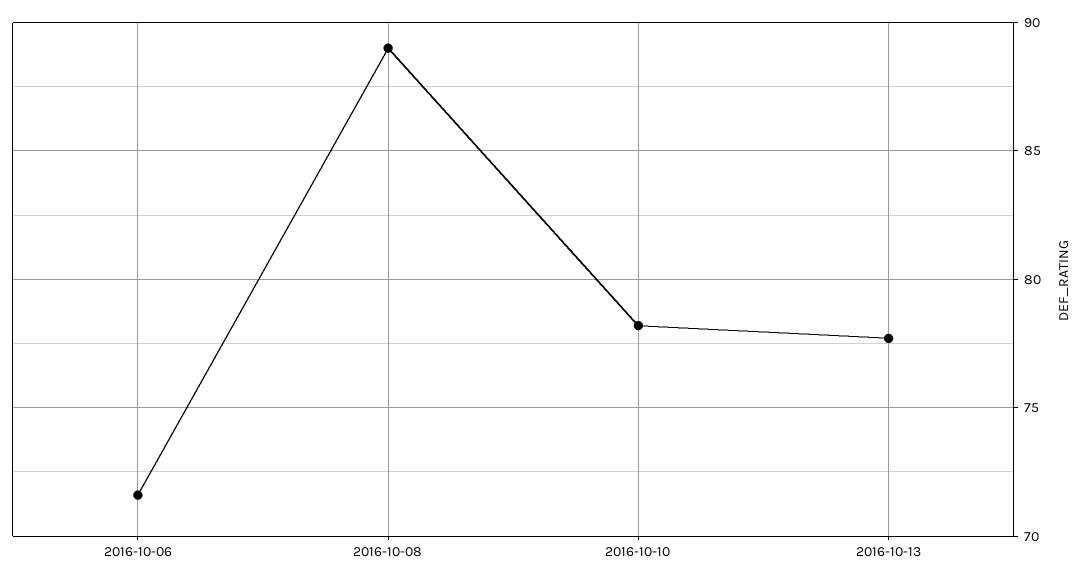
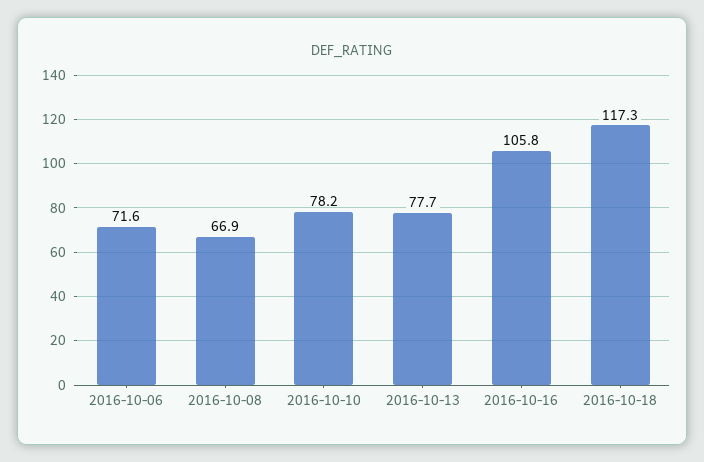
2016-10-08: 89 -> 66.9
2016-10-16: none -> 105.8
2016-10-18: none -> 117.3

